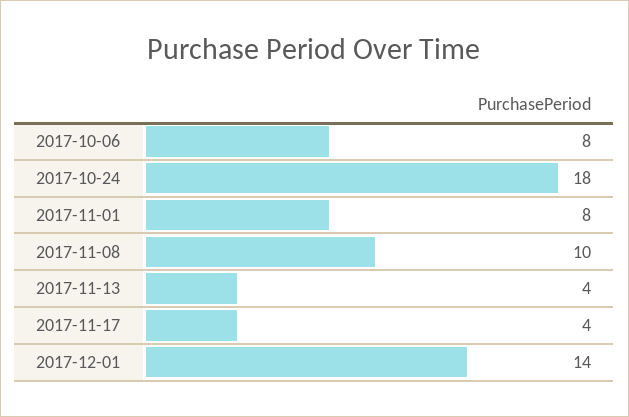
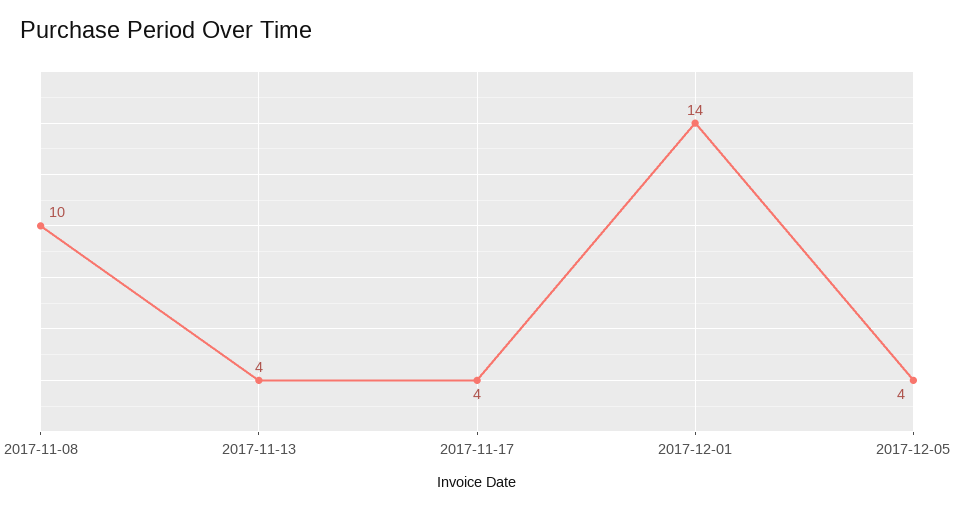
2017-10-06: 8 -> none
2017-10-24: 18 -> none
2017-11-01: 8 -> none
2017-12-05: none -> 4

